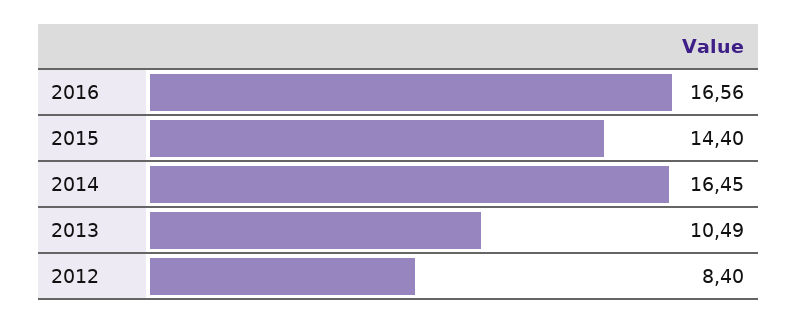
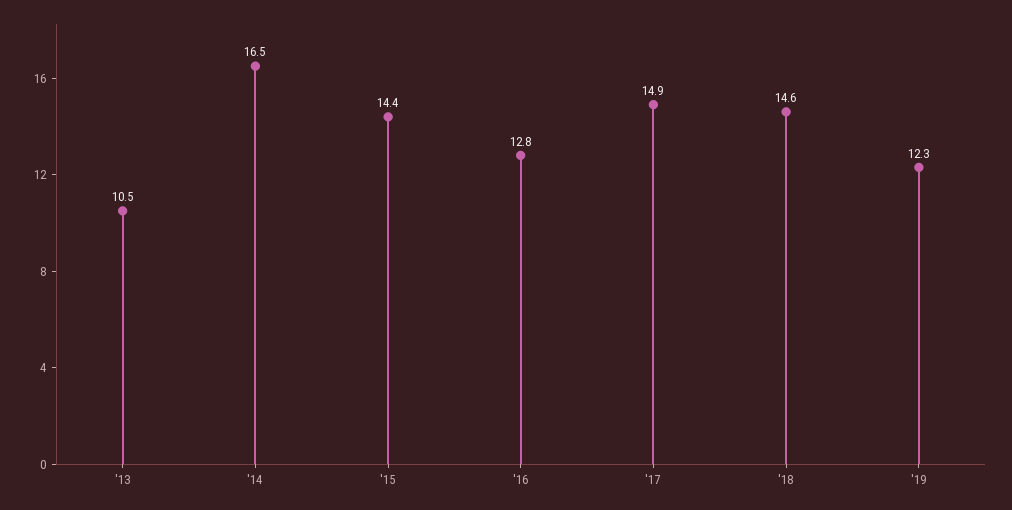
2016: 16.56 -> 12.8
2012: 8.4 -> none
'17: none -> 14.9
'18: none -> 14.6
'19: none -> 12.3

